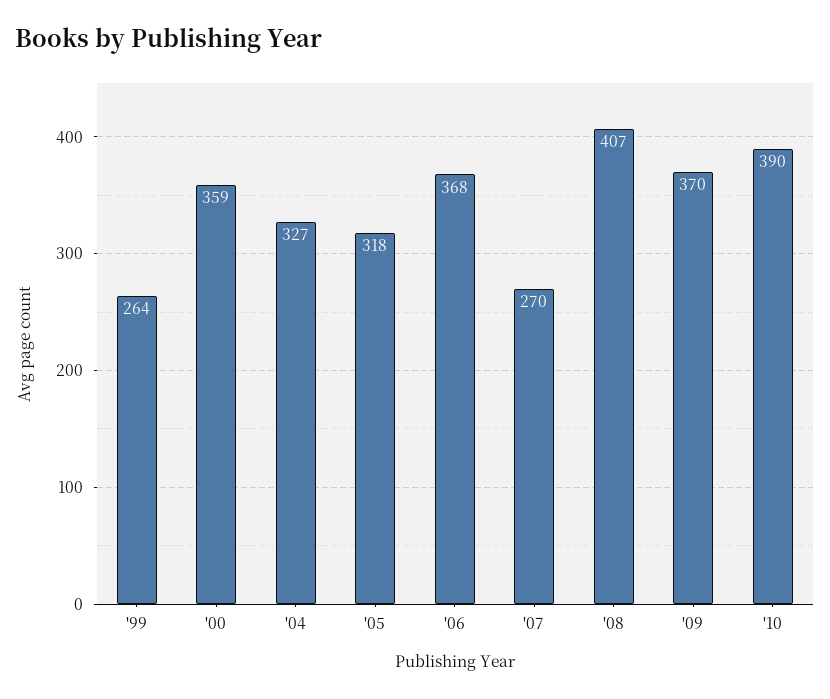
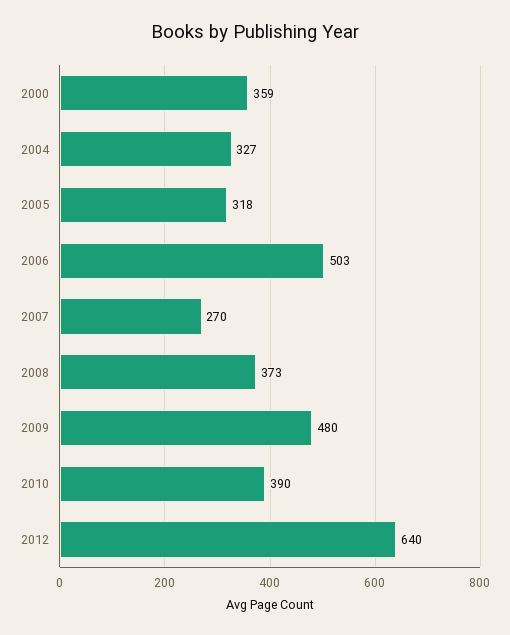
'99: 264 -> none
'06: 368 -> 503
'08: 407 -> 373
'09: 370 -> 480
2012: none -> 640

